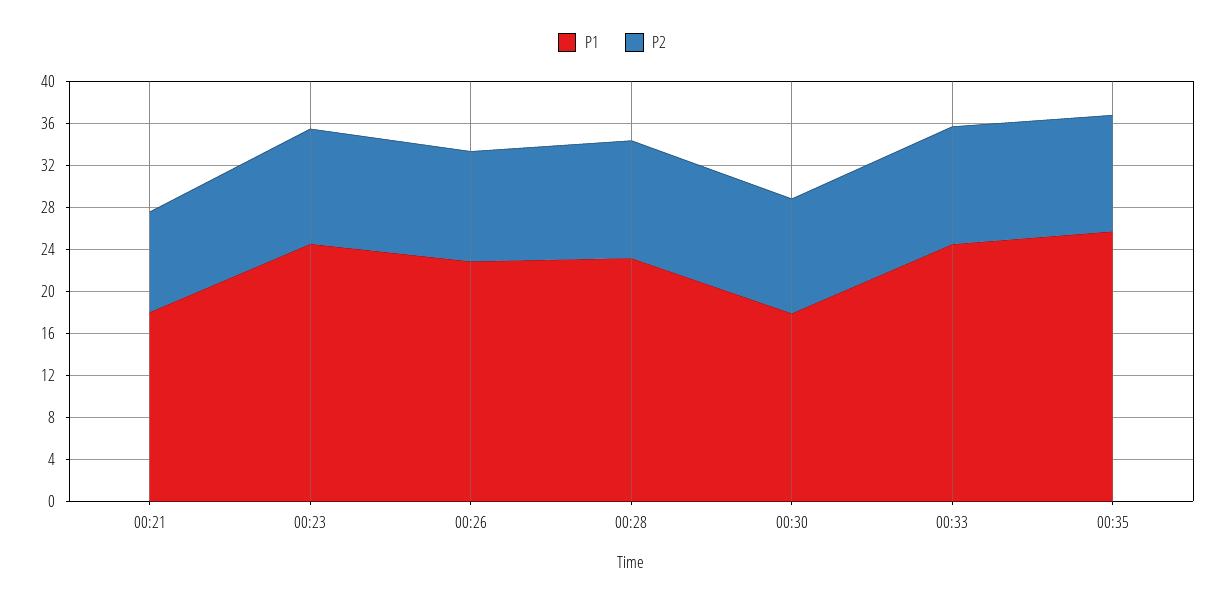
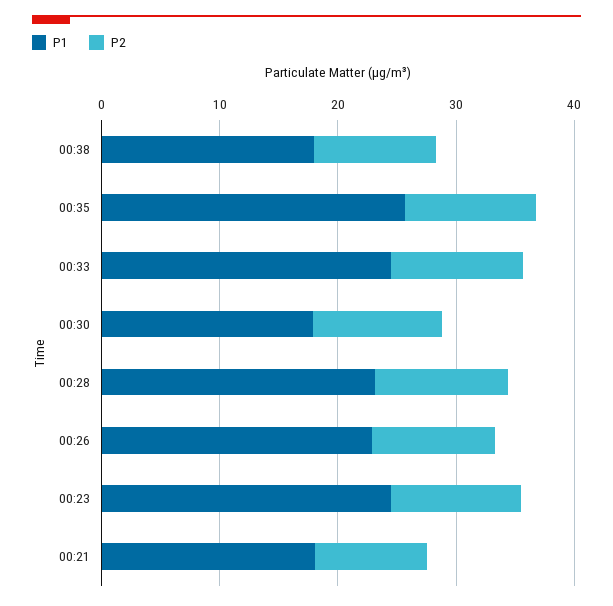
P1, 00:38: none -> 18
P2, 00:38: none -> 10

